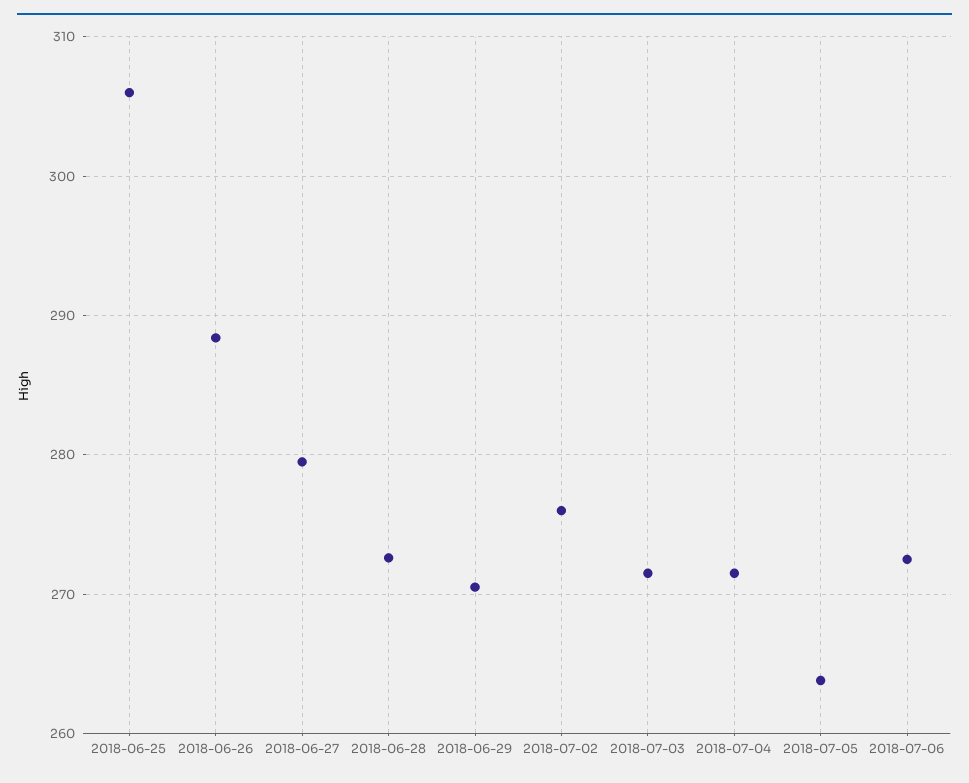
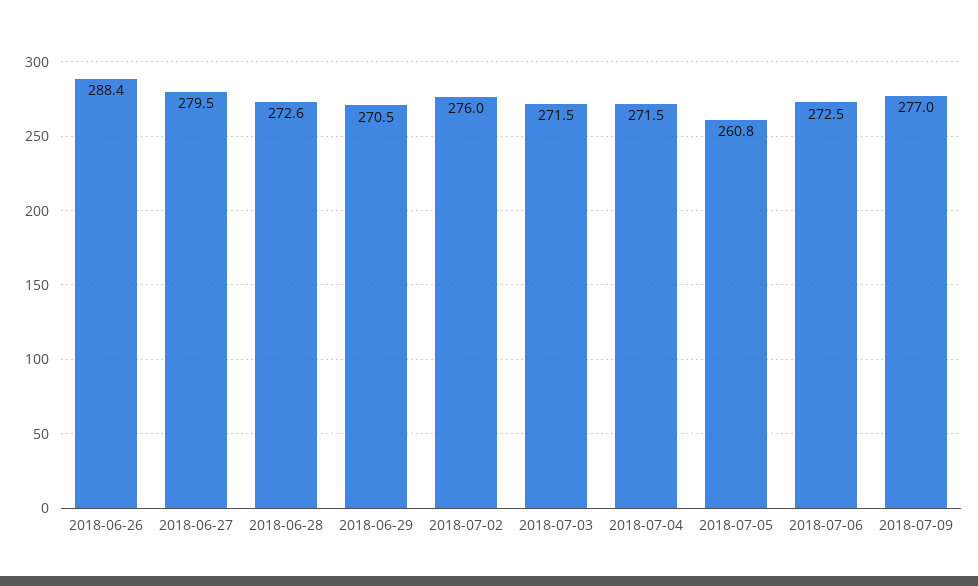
2018-06-25: 306 -> none
2018-07-05: 264 -> 260.8
2018-07-09: none -> 277

